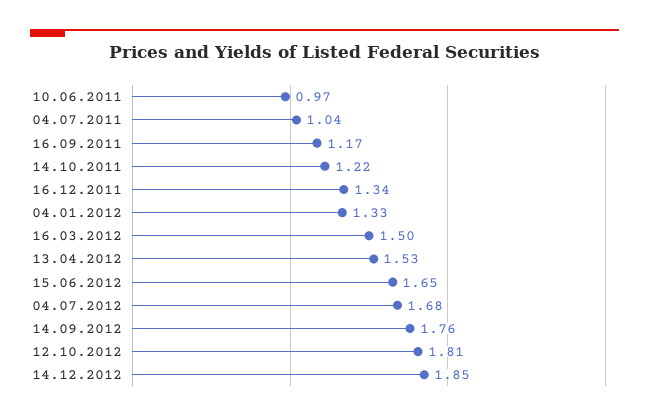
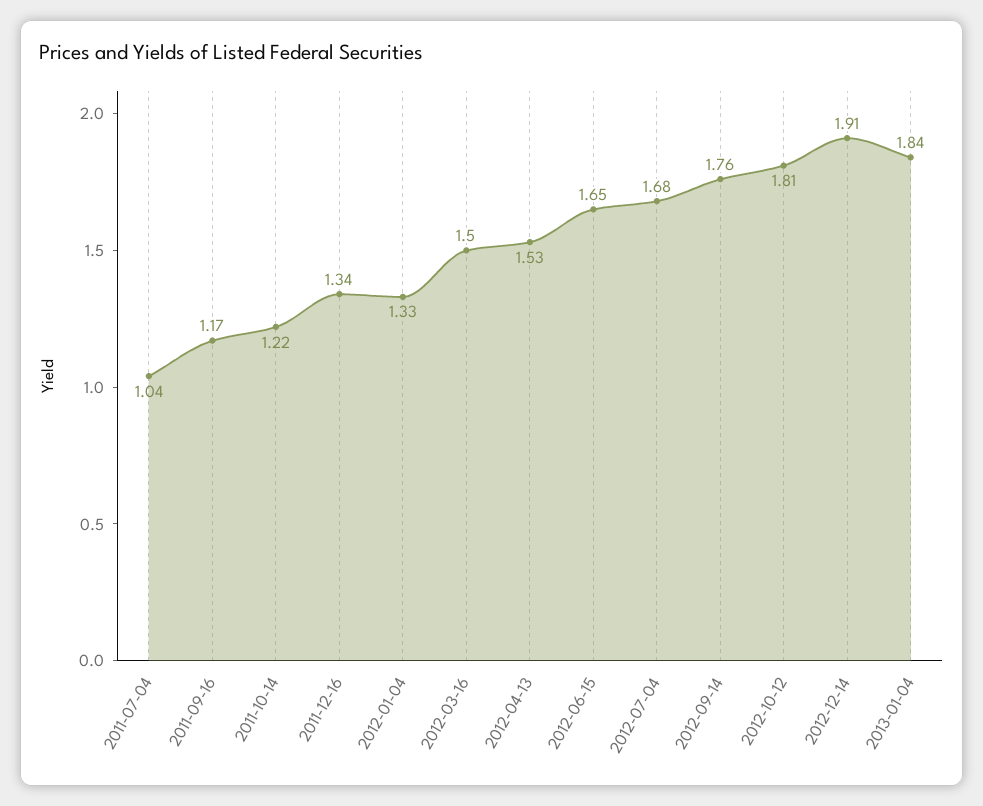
10.06.2011: 0.97 -> none
14.12.2012: 1.85 -> 1.91
2013-01-04: none -> 1.84

